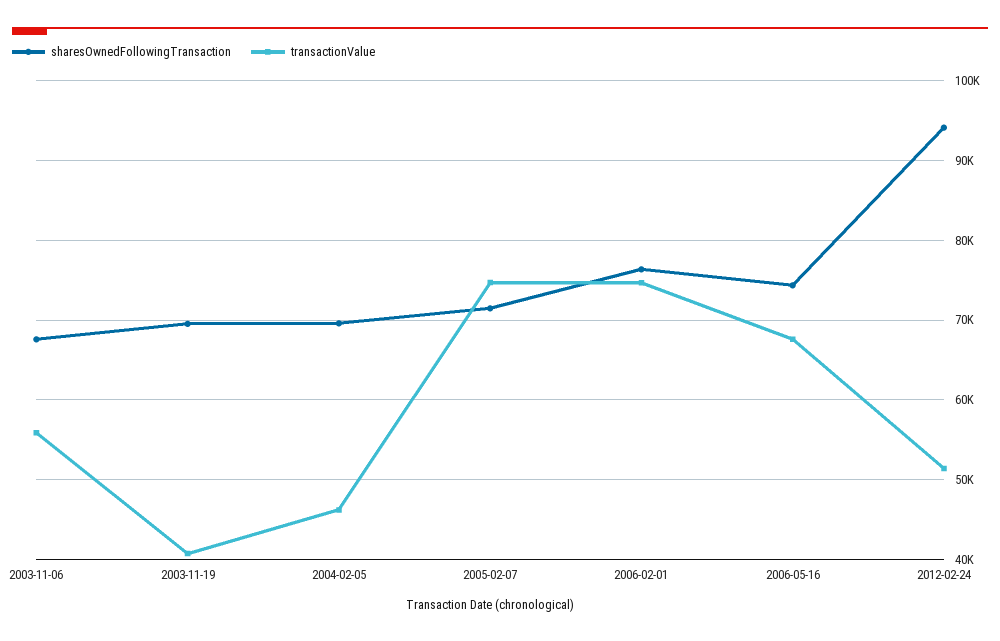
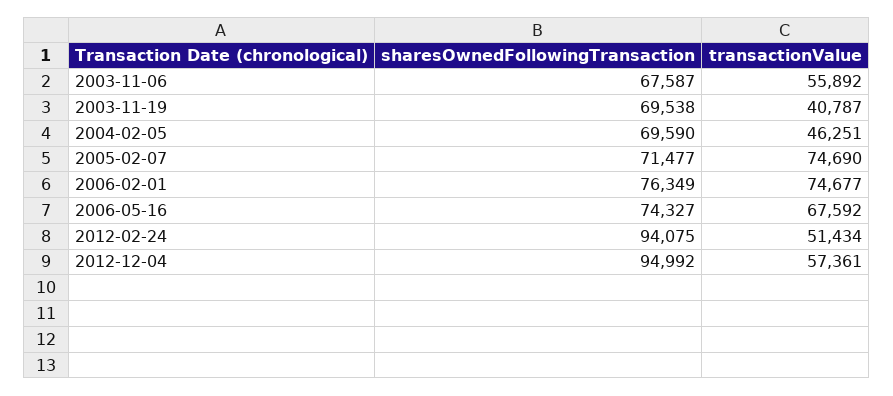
sharesOwnedFollowingTransaction, 2012-12-04: none -> 94992
transactionValue, 2012-12-04: none -> 57361

